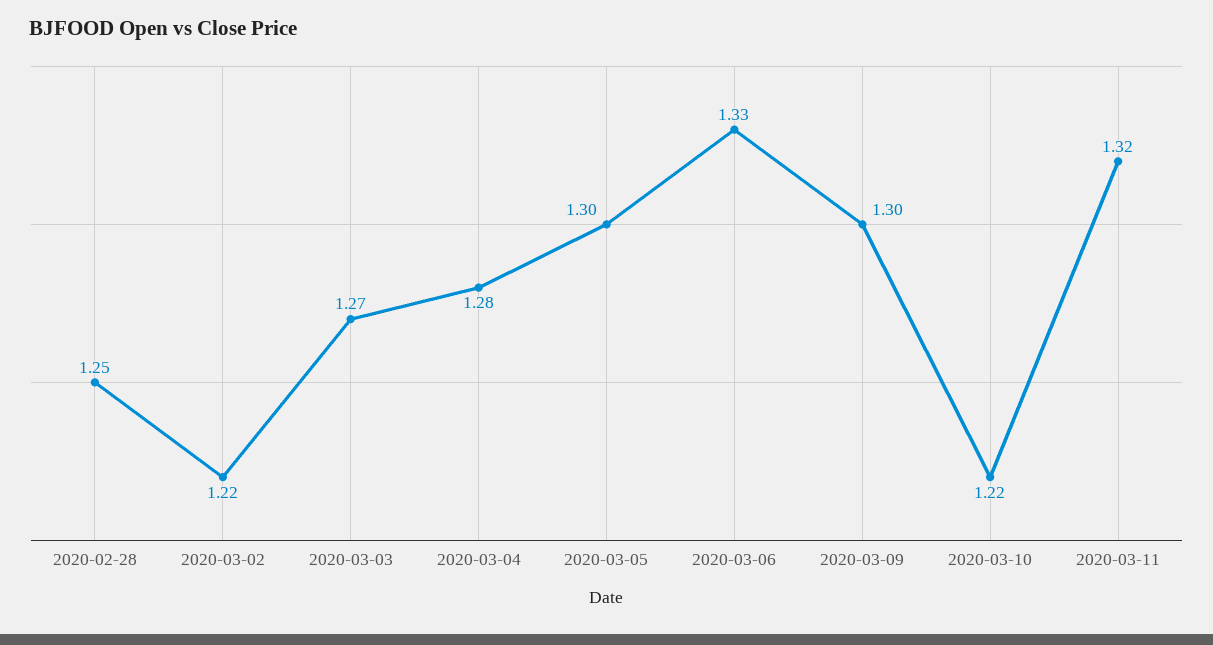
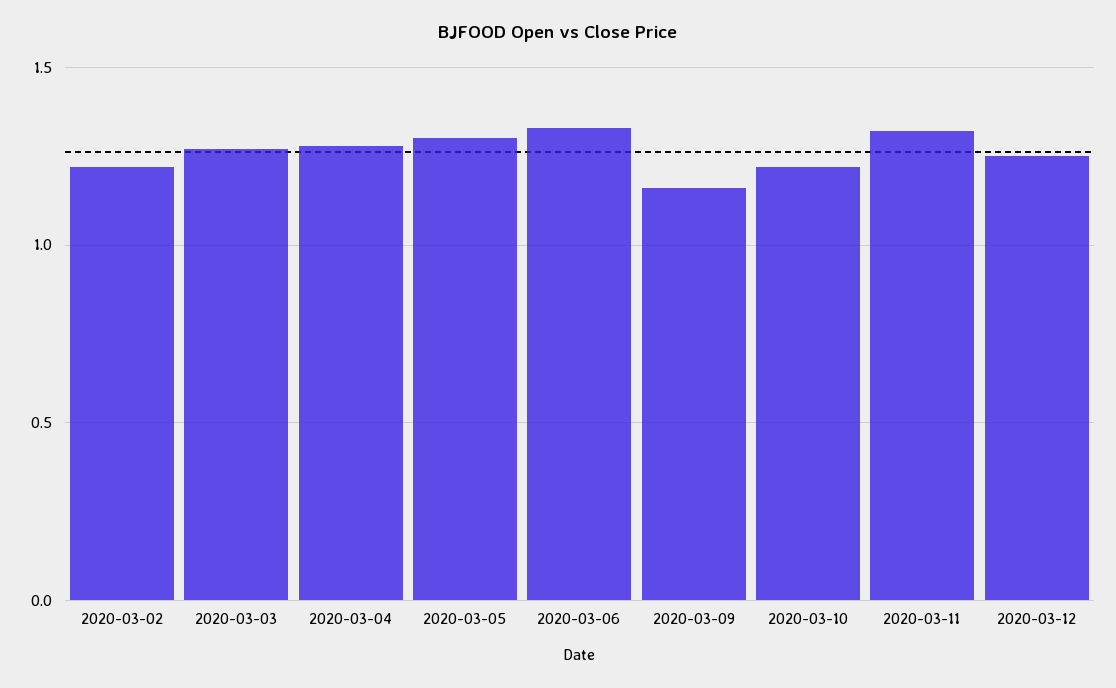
2020-02-28: 1.25 -> none
2020-03-09: 1.3 -> 1.15
2020-03-12: none -> 1.25

